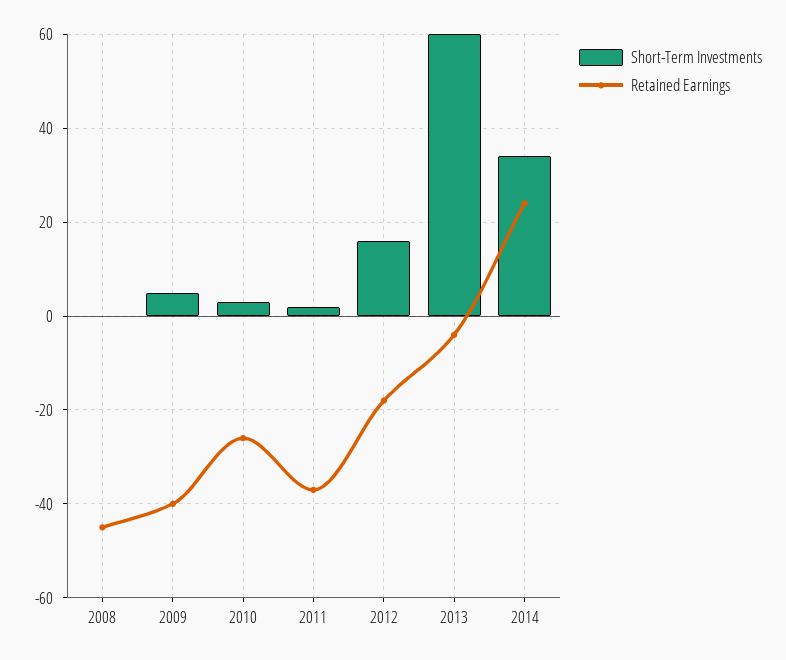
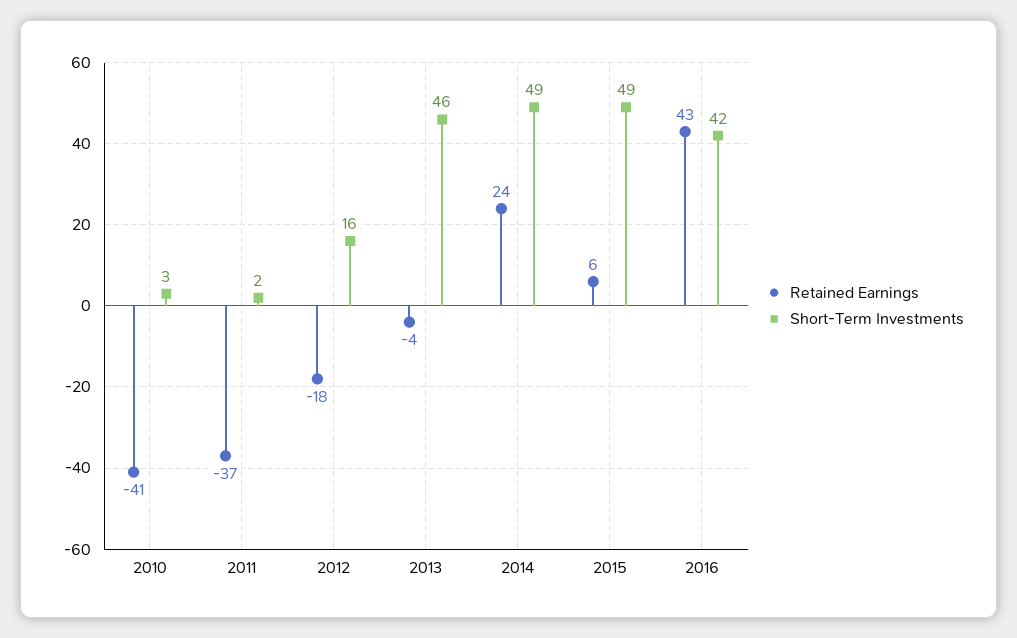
Short-Term Investments, 2008: 0 -> none
Retained Earnings, 2008: -45 -> none
Short-Term Investments, 2009: 5 -> none
Retained Earnings, 2009: -40 -> none
Retained Earnings, 2010: -25 -> -41
Short-Term Investments, 2013: 60 -> 46
Short-Term Investments, 2014: 35 -> 49
Retained Earnings, 2015: none -> 6
Short-Term Investments, 2015: none -> 49
Retained Earnings, 2016: none -> 43
Short-Term Investments, 2016: none -> 42

